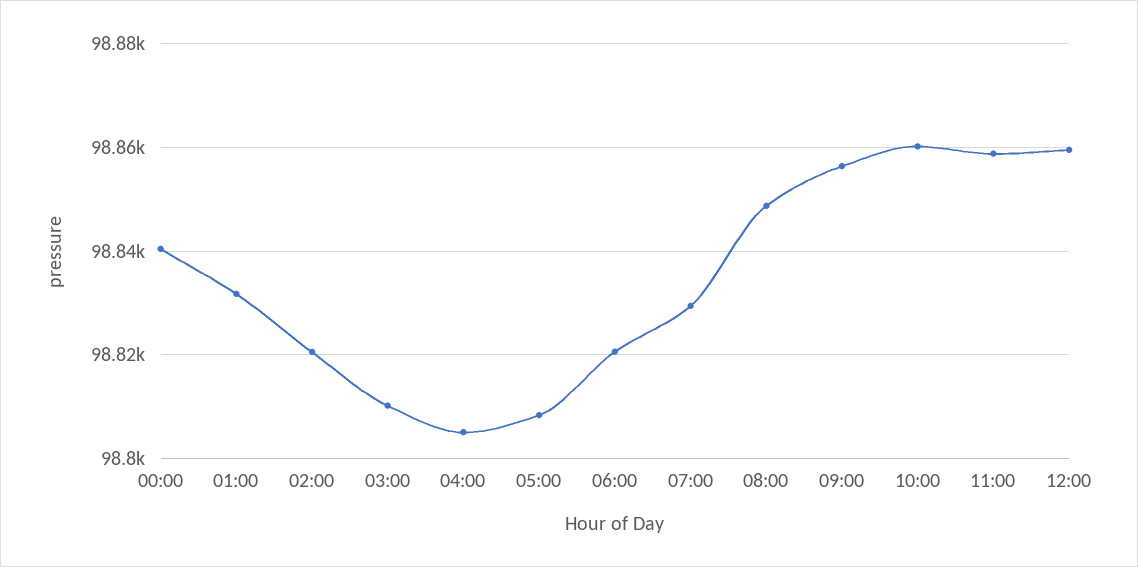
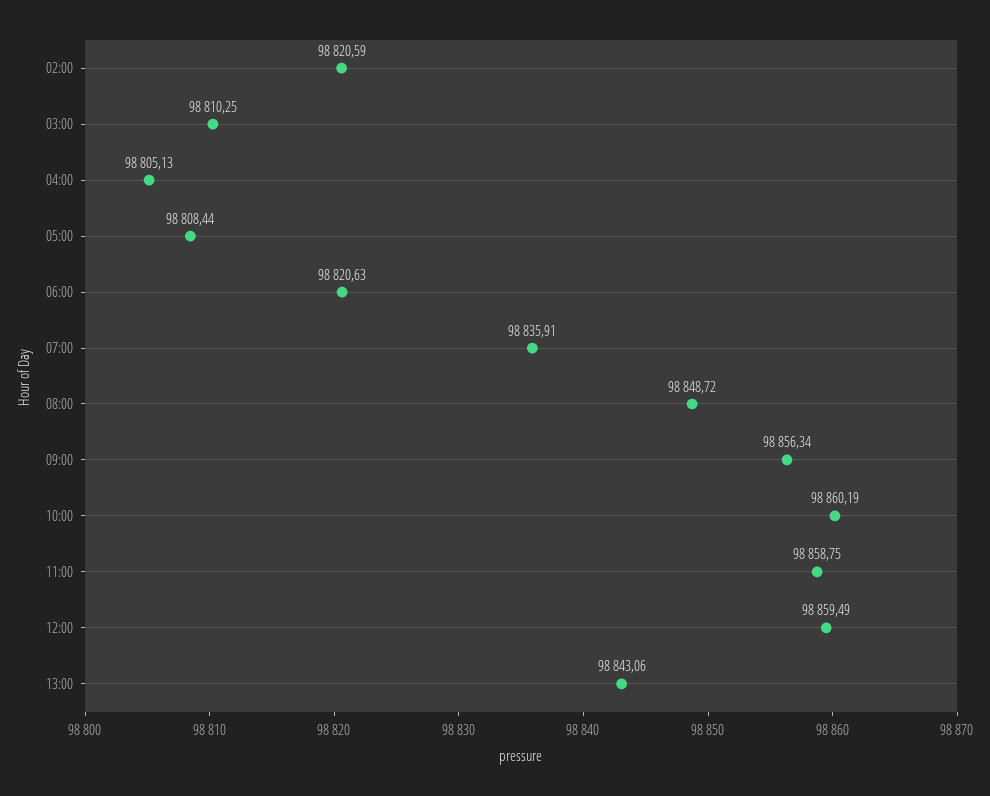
00:00: 98840 -> none
01:00: 98832 -> none
07:00: 98830 -> 98835.91
13:00: none -> 98843.06

